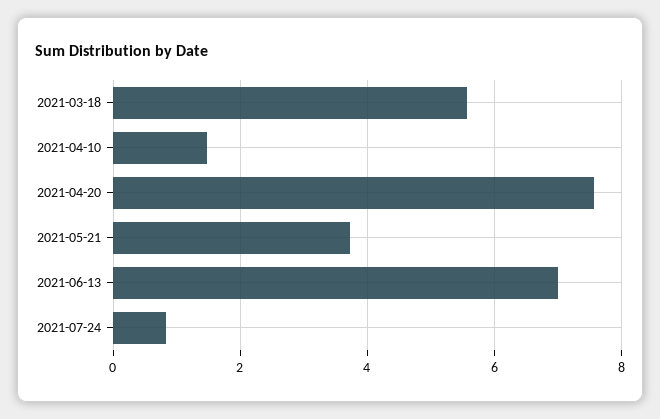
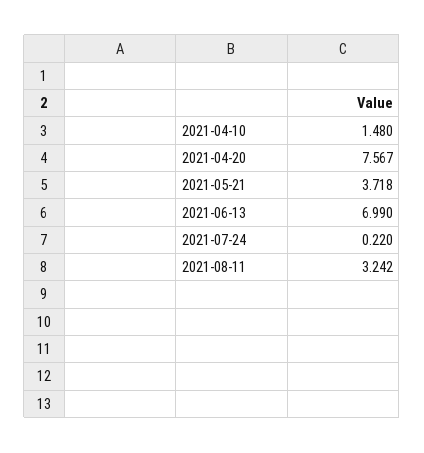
2021-03-18: 5.6 -> none
2021-07-24: 0.8 -> 0.22
2021-08-11: none -> 3.242

